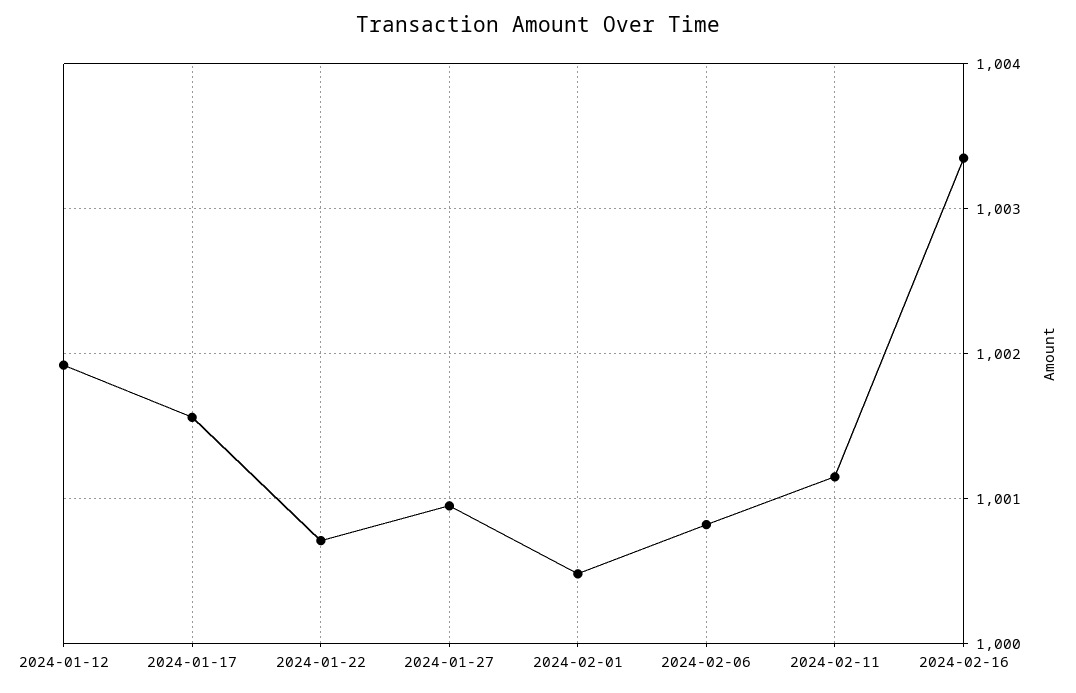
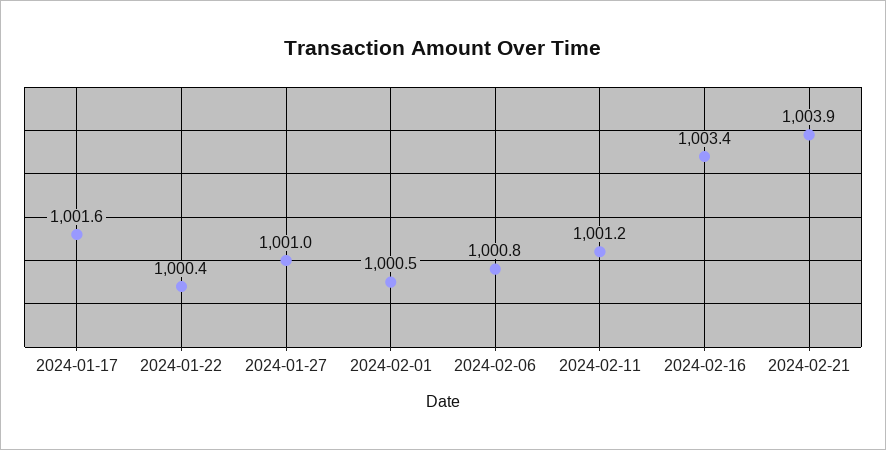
2024-01-12: 1001.9 -> none
2024-01-22: 1000.7 -> 1000.4
2024-02-21: none -> 1003.9

